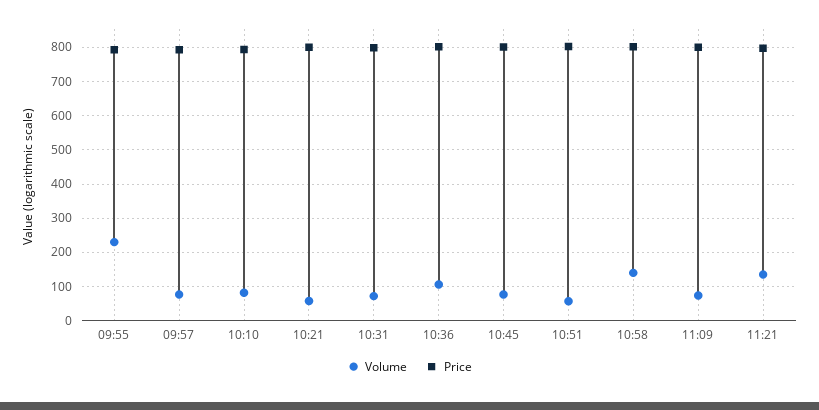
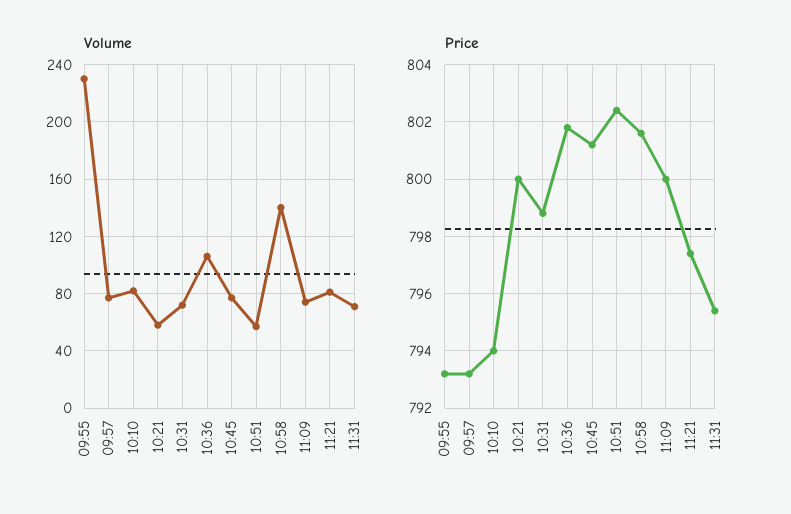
Volume, 11:21: 140 -> 80
Volume, 11:31: none -> 70
Price, 11:31: none -> 795.5

